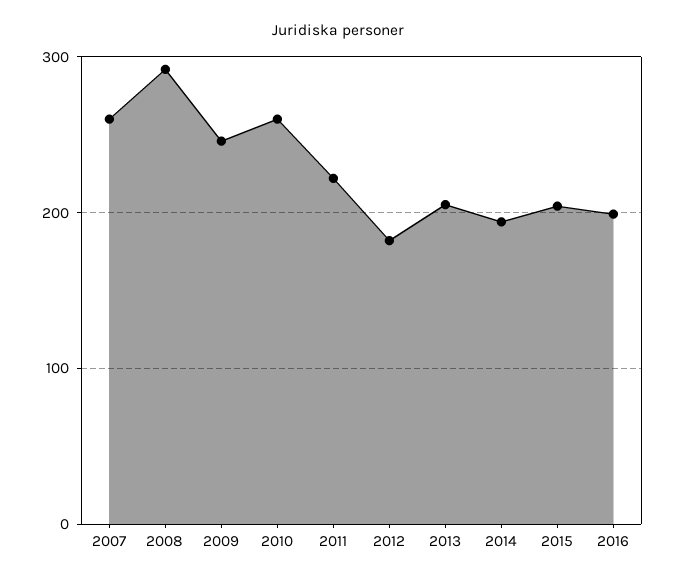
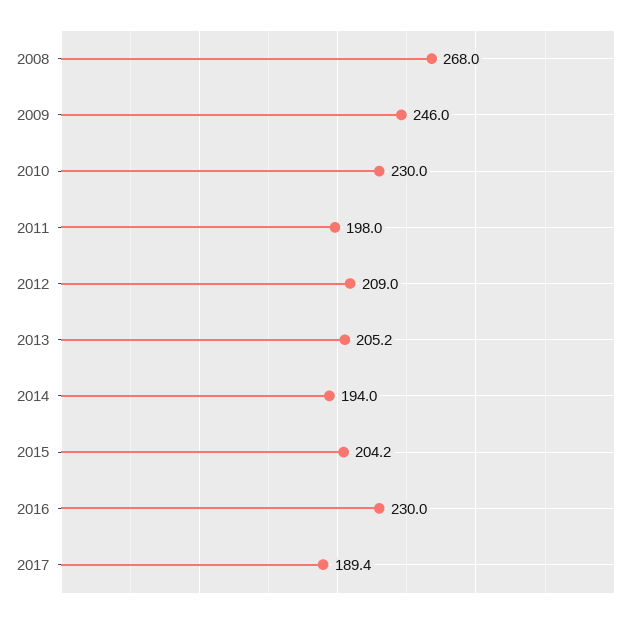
2007: 260 -> none
2008: 290 -> 268
2010: 260 -> 230
2011: 220 -> 198
2012: 180 -> 209
2016: 200 -> 230
2017: none -> 189.4

